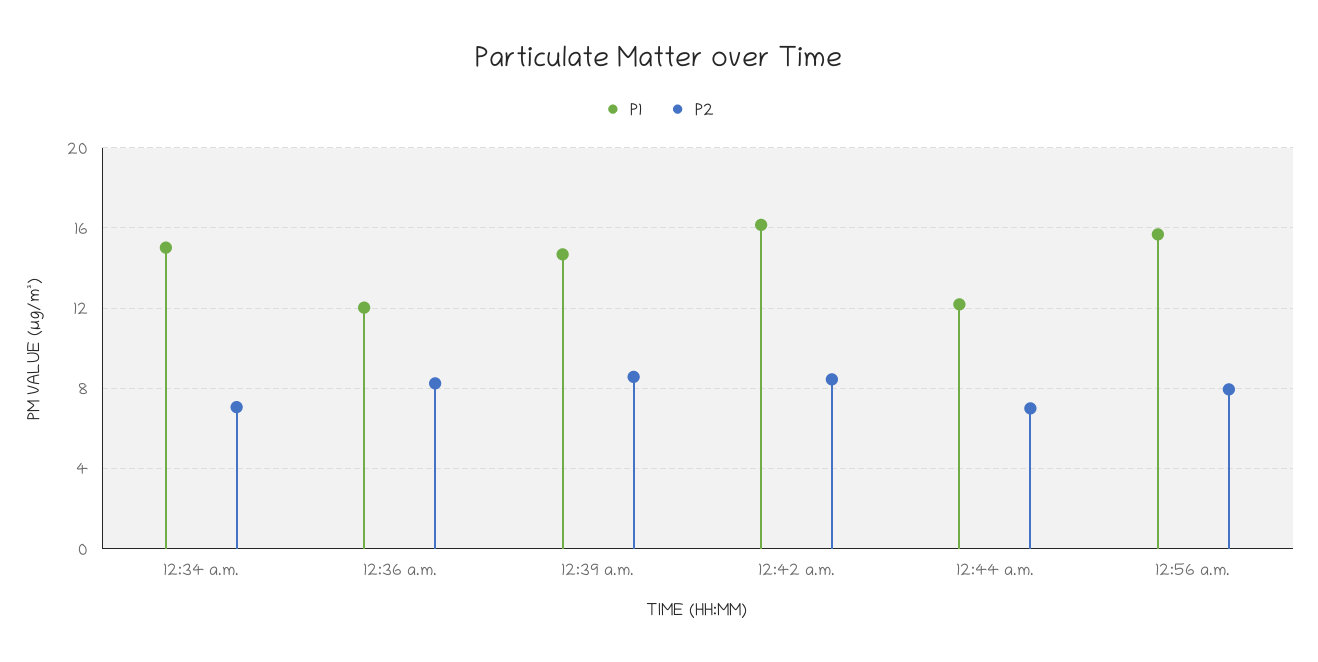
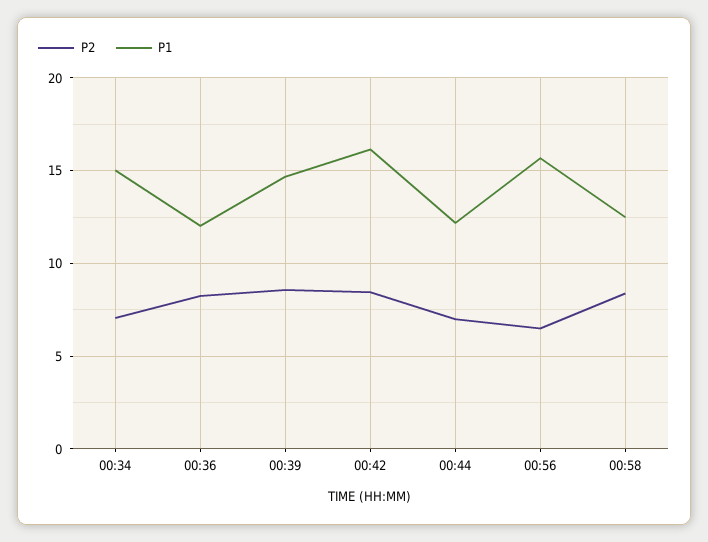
P2, 12:56 a.m.: 8 -> 6.5
P2, 00:58: none -> 8.5
P1, 00:58: none -> 12.5

